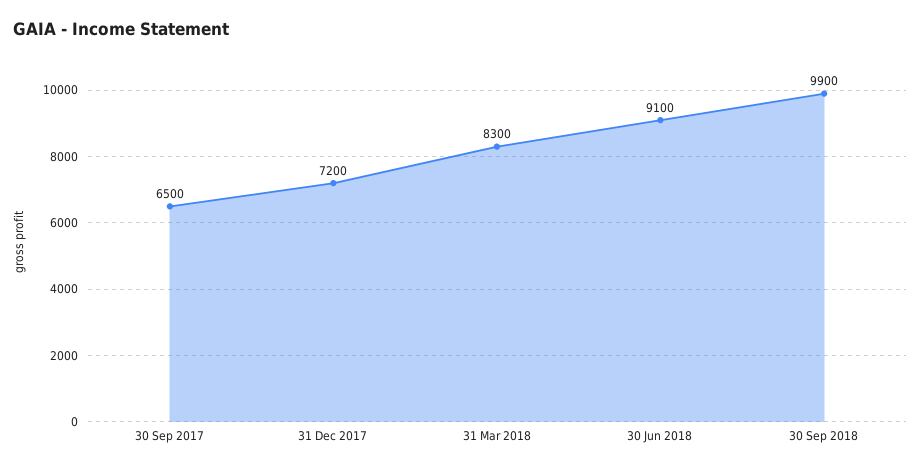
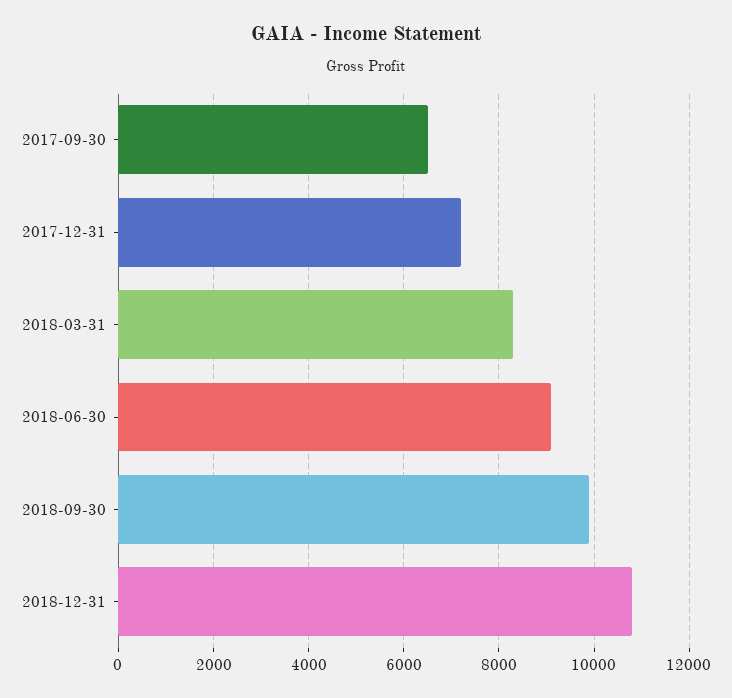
2018-12-31: none -> 10800

